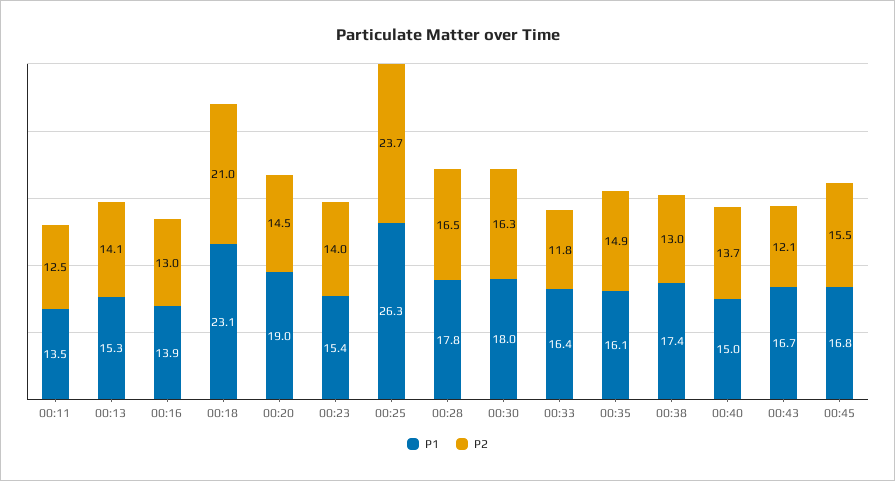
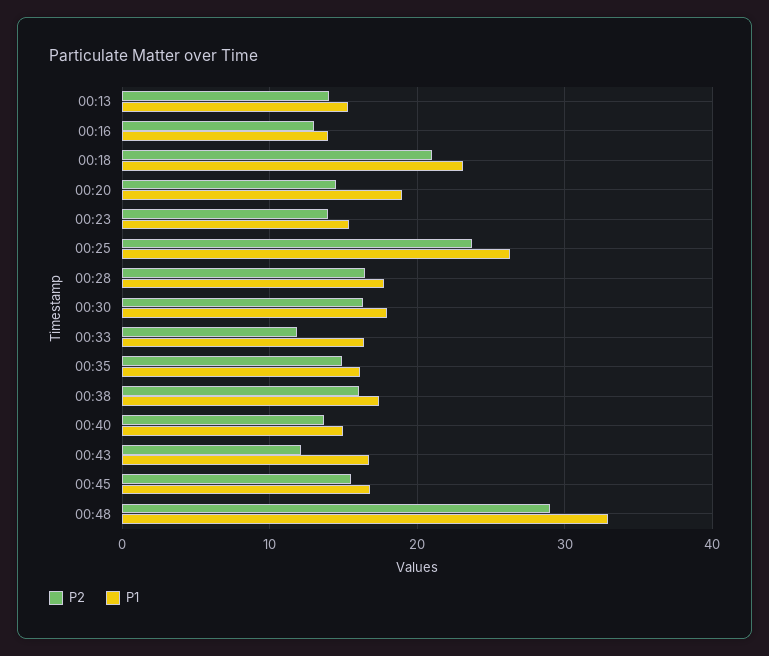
P1, 00:11: 13.5 -> none
P2, 00:11: 12.5 -> none
P2, 00:38: 13 -> 16
P2, 00:48: none -> 29
P1, 00:48: none -> 33

